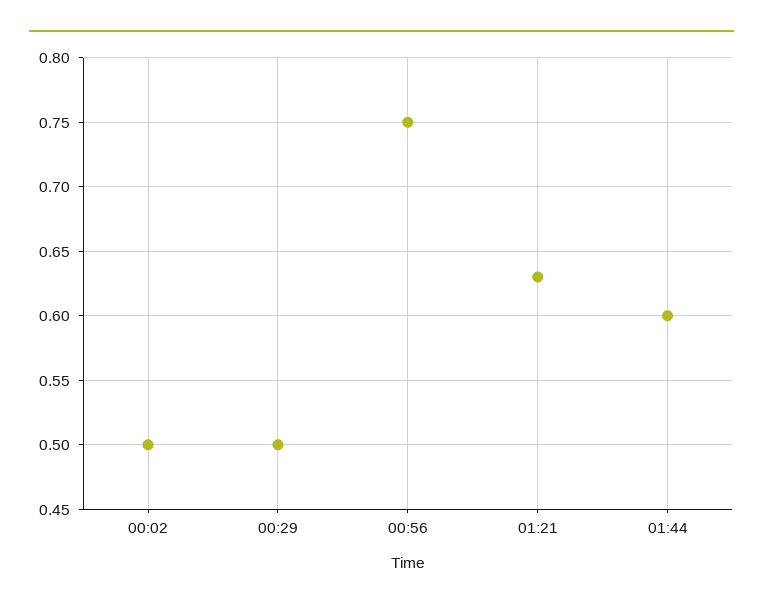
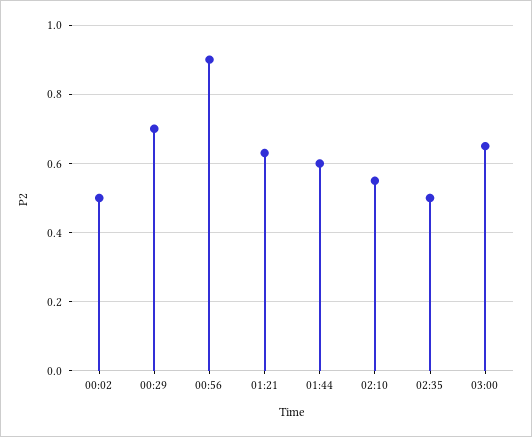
00:29: 0.5 -> 0.7
00:56: 0.75 -> 0.9
02:10: none -> 0.55
02:35: none -> 0.5
03:00: none -> 0.65

